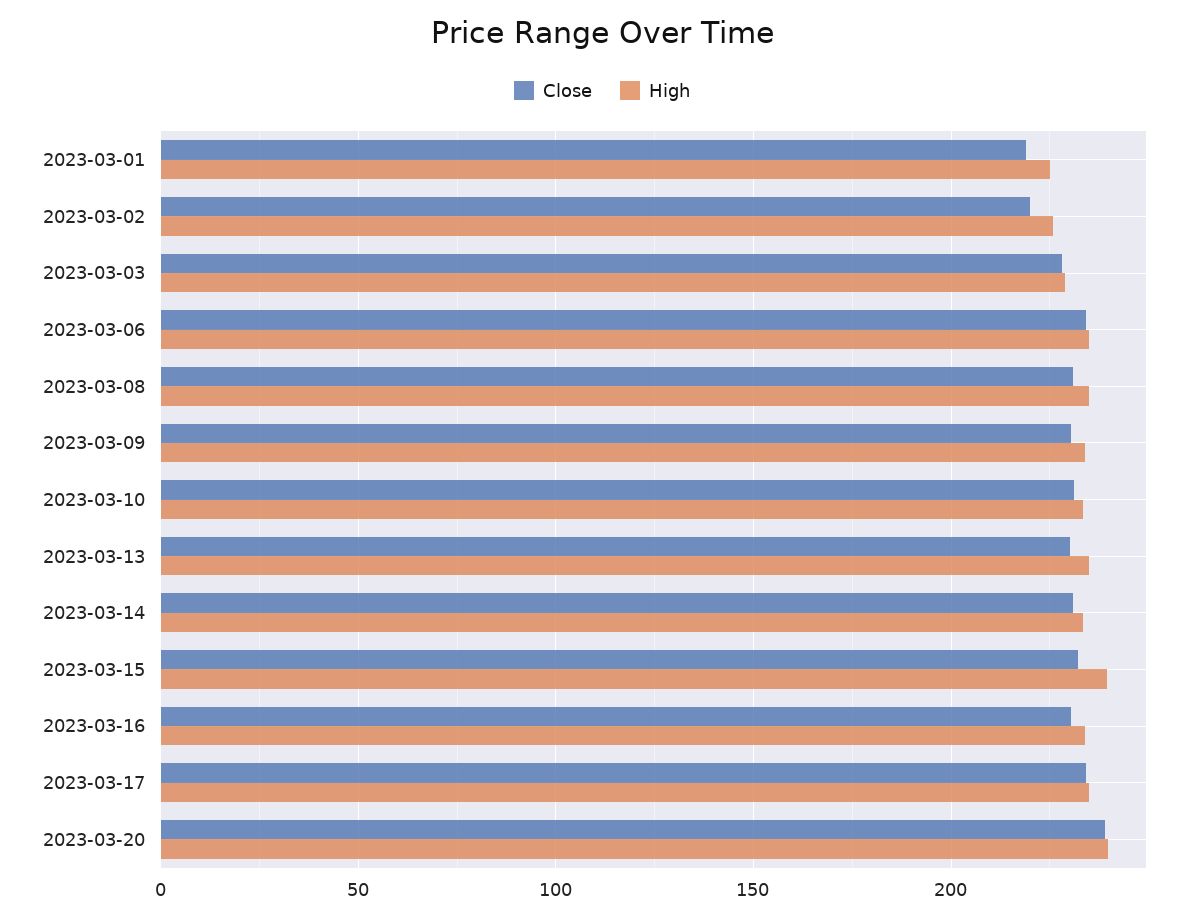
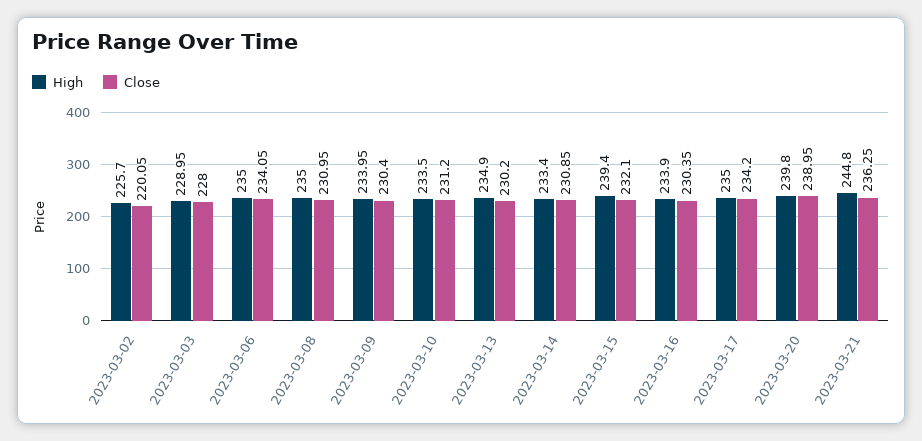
Close, 2023-03-01: 220 -> none
High, 2023-03-01: 225 -> none
High, 2023-03-21: none -> 244.8
Close, 2023-03-21: none -> 236.25

